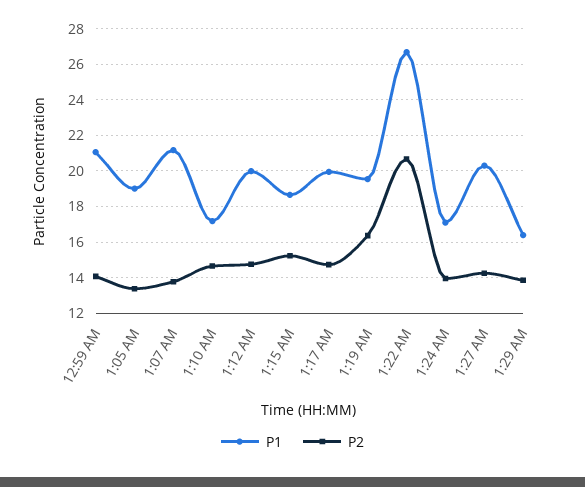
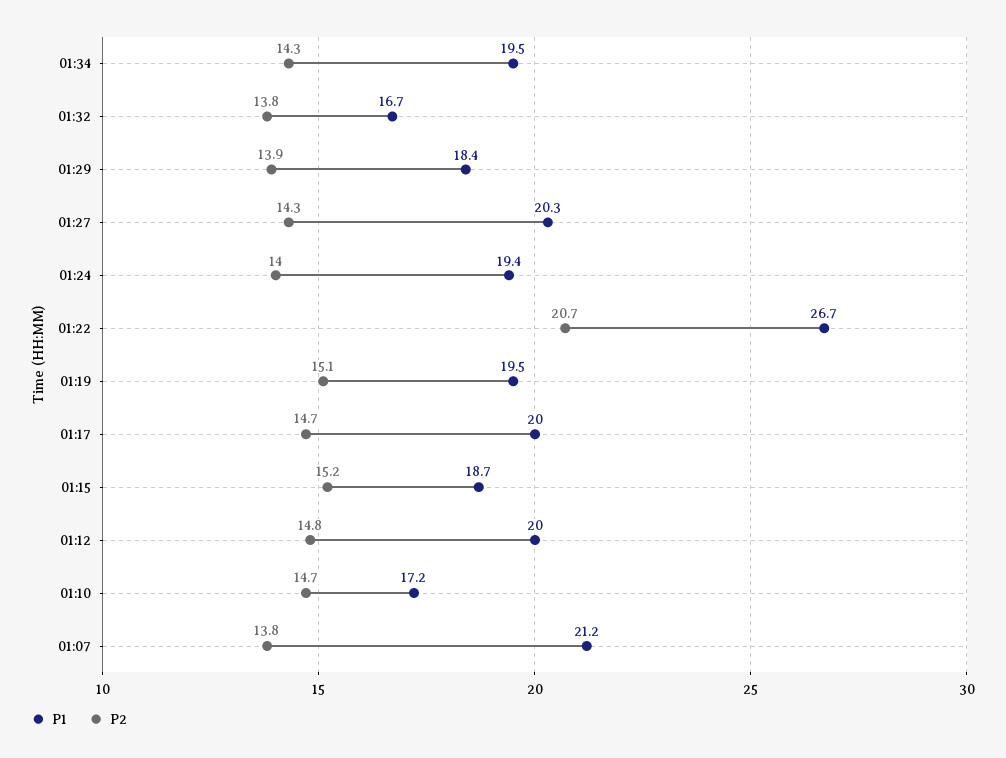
P1, 12:59 AM: 21 -> none
P2, 12:59 AM: 14 -> none
P1, 1:05 AM: 19 -> none
P2, 1:05 AM: 13.5 -> none
P2, 1:19 AM: 16.5 -> 15.1
P1, 1:24 AM: 17 -> 19.4
P1, 1:29 AM: 16.5 -> 18.4
P1, 01:34: none -> 19.5
P2, 01:34: none -> 14.3
P1, 01:32: none -> 16.7
P2, 01:32: none -> 13.8

